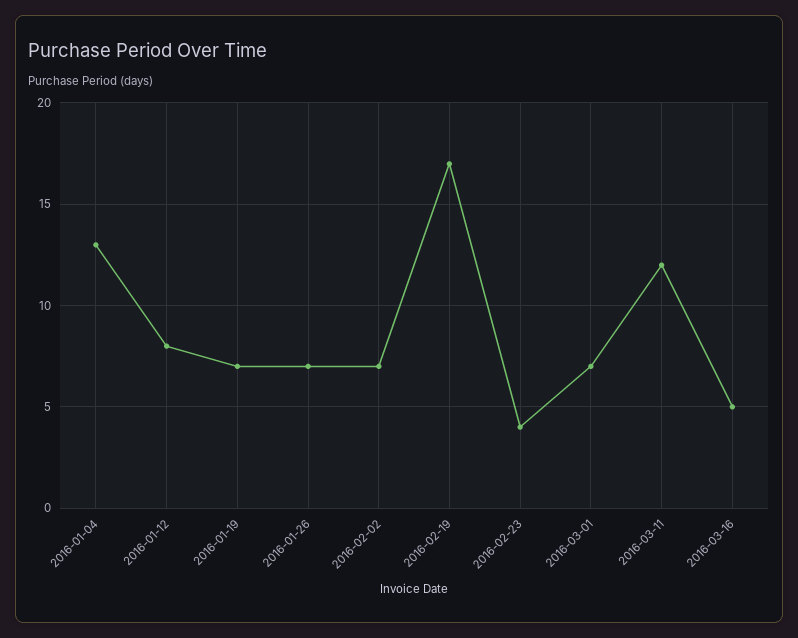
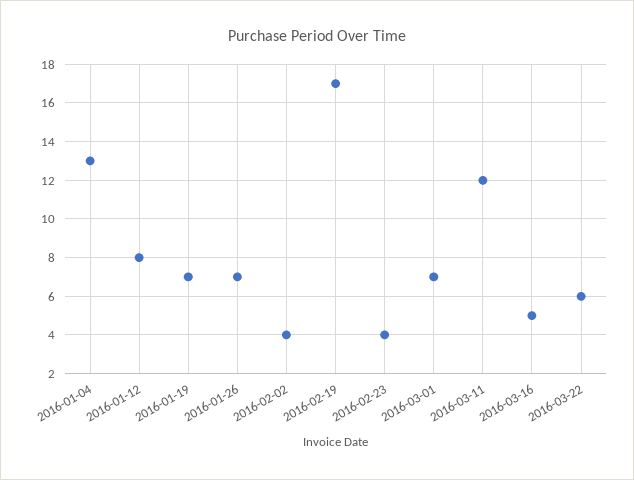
2016-02-02: 7 -> 4
2016-03-22: none -> 6

